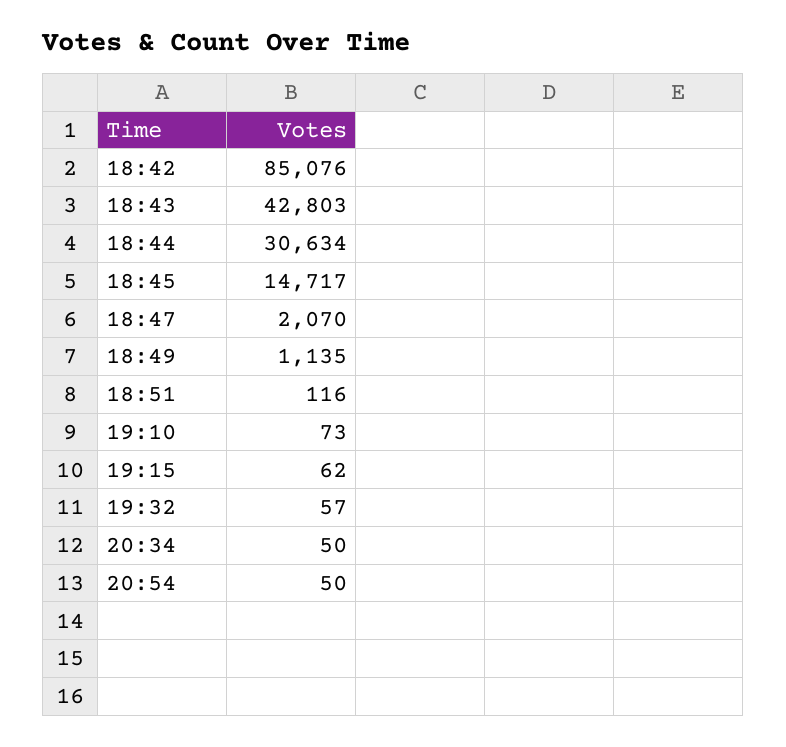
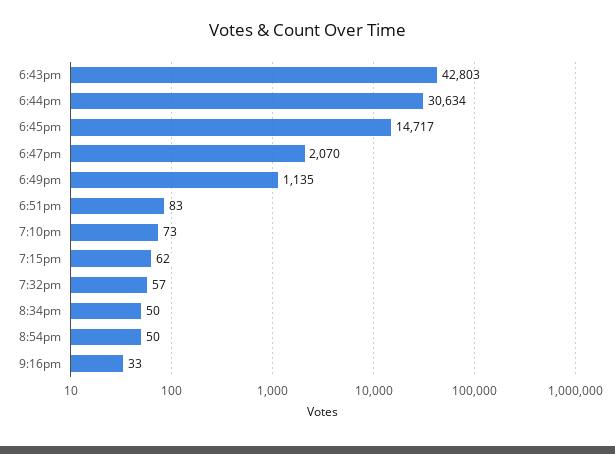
18:42: 85076 -> none
18:51: 116 -> 83
9:16pm: none -> 33

